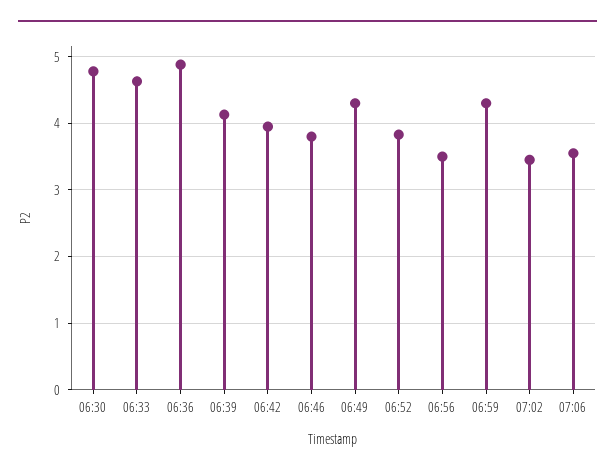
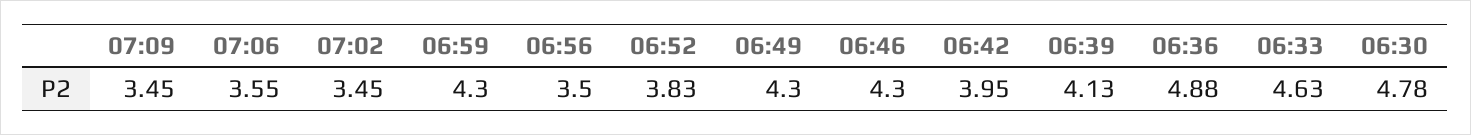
06:46: 3.8 -> 4.3
07:09: none -> 3.45

